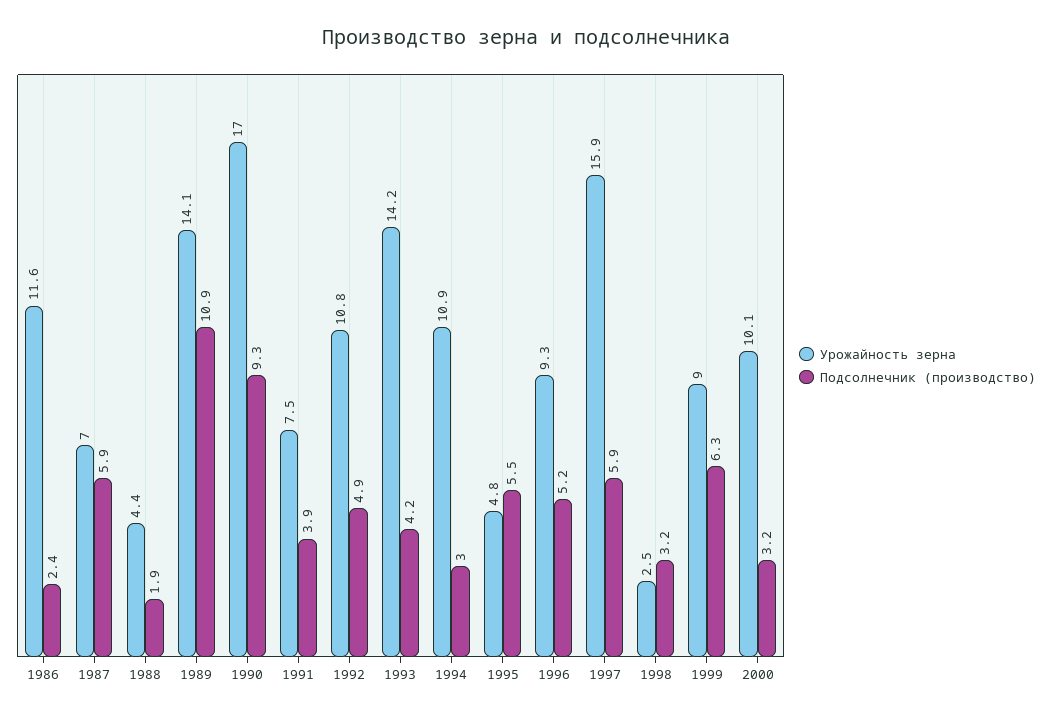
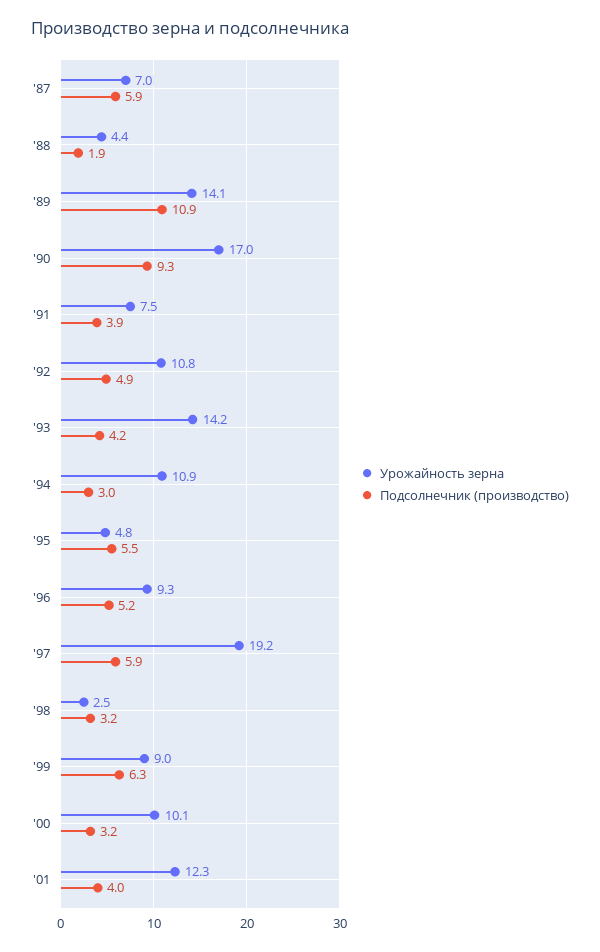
Урожайность зерна, 1986: 11.6 -> none
Подсолнечник (производство), 1986: 2.4 -> none
Урожайность зерна, 1997: 15.9 -> 19.2
Урожайность зерна, '01: none -> 12.3
Подсолнечник (производство), '01: none -> 4

